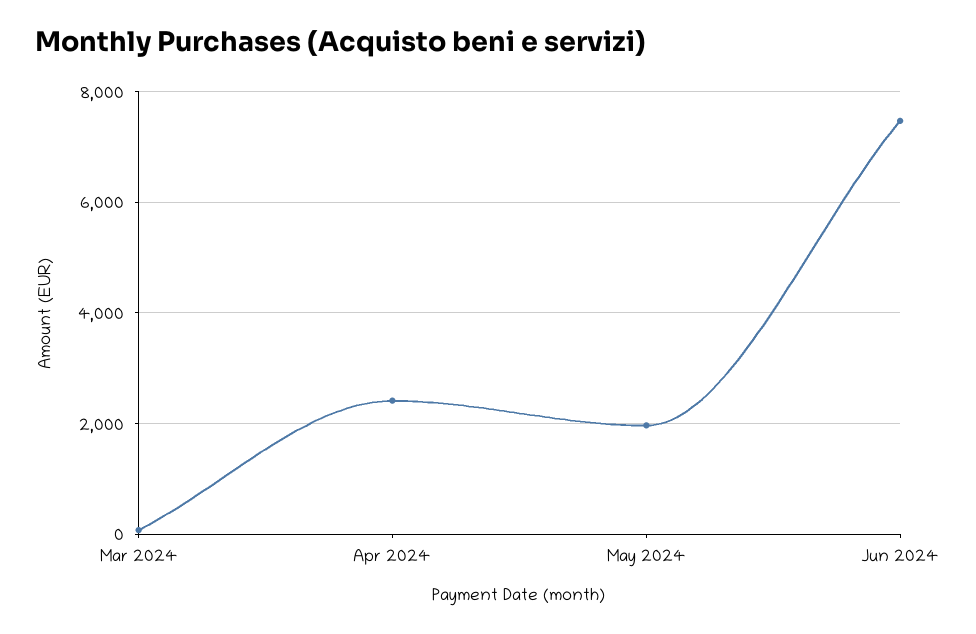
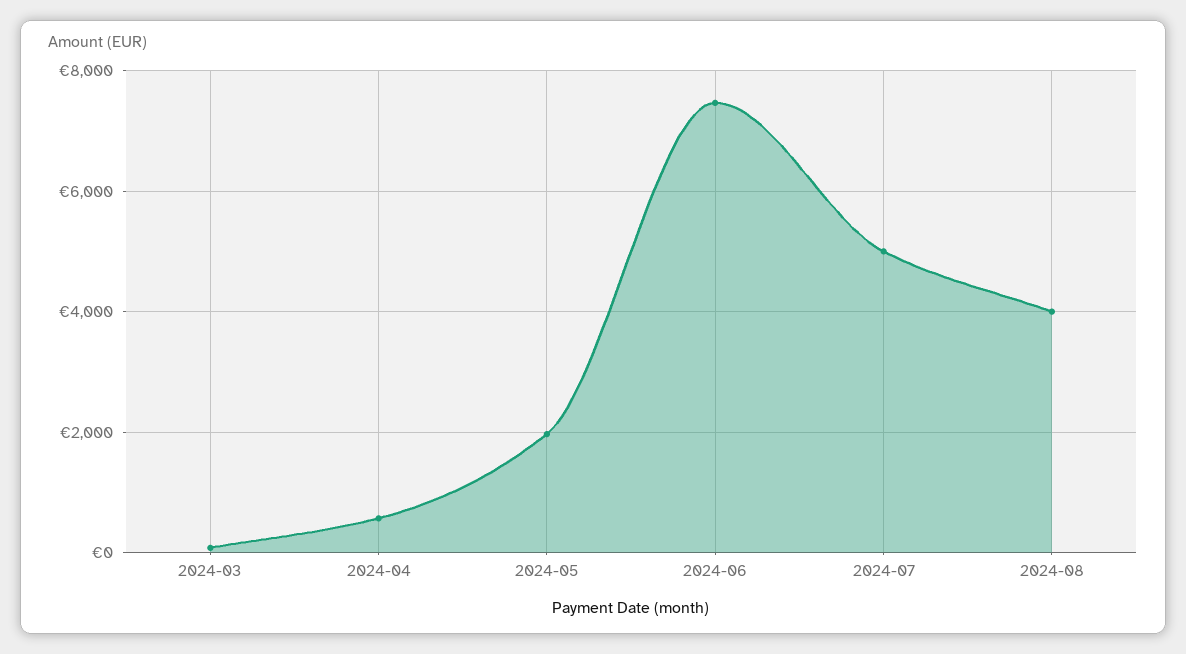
Apr 2024: 2400 -> 600
2024-07: none -> 5000
2024-08: none -> 4000

